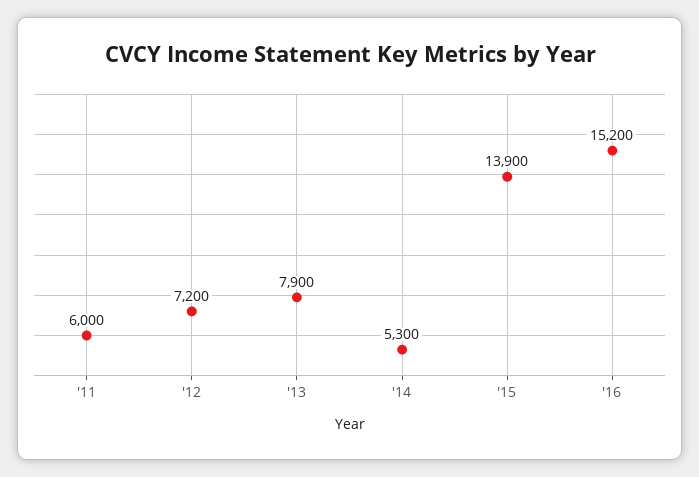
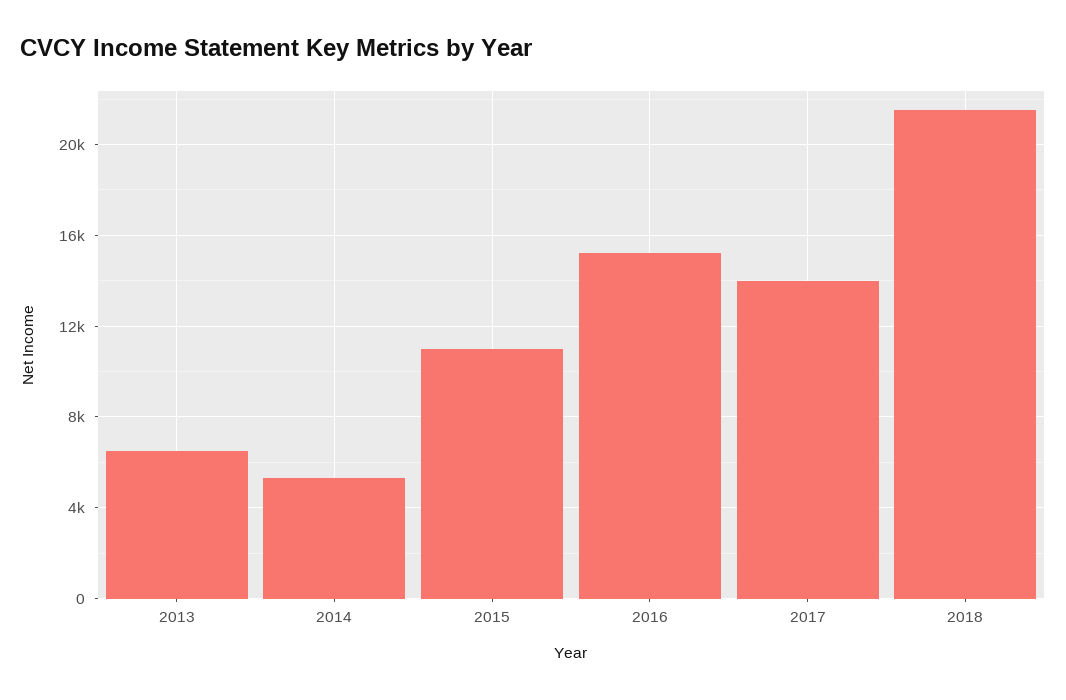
'11: 6000 -> none
'12: 7200 -> none
'13: 7900 -> 6500
'15: 13900 -> 11000
2017: none -> 14000
2018: none -> 21500

